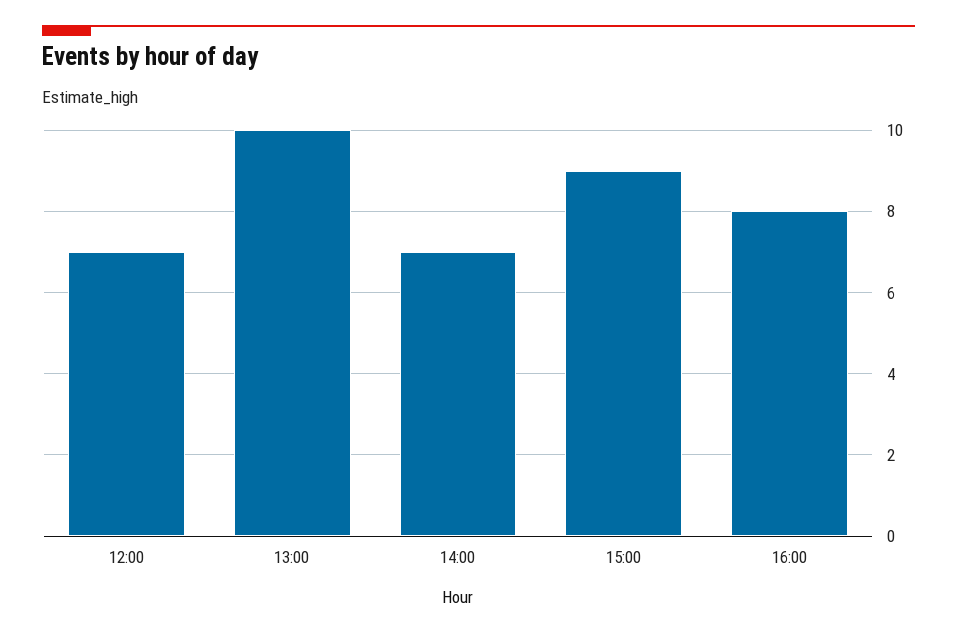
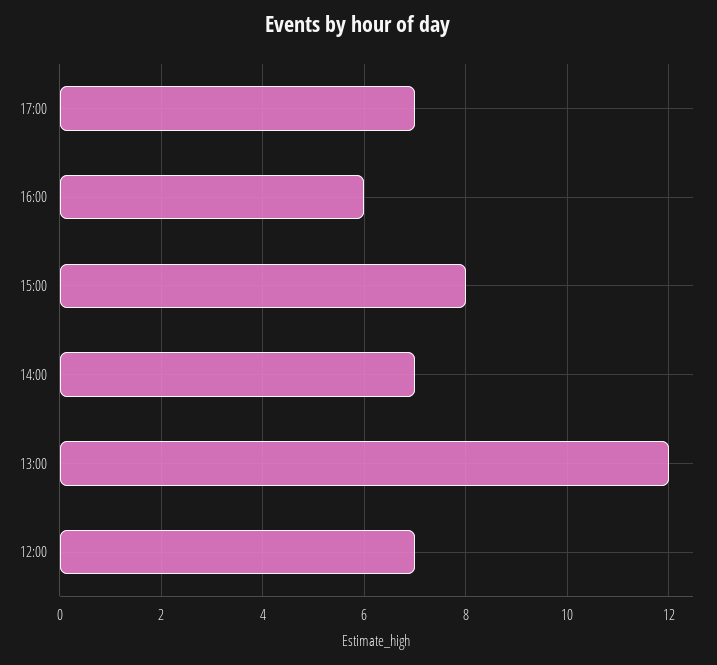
13:00: 10 -> 12
15:00: 9 -> 8
16:00: 8 -> 6
17:00: none -> 7

